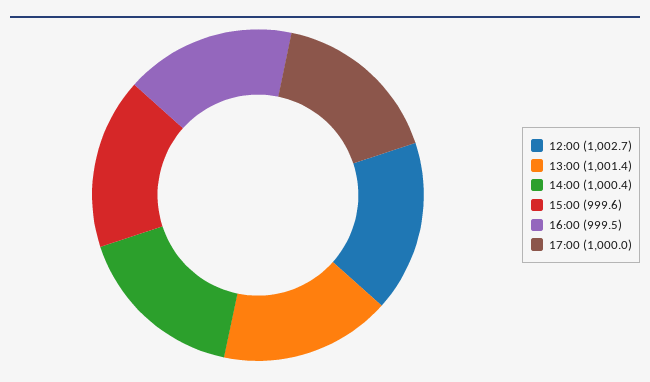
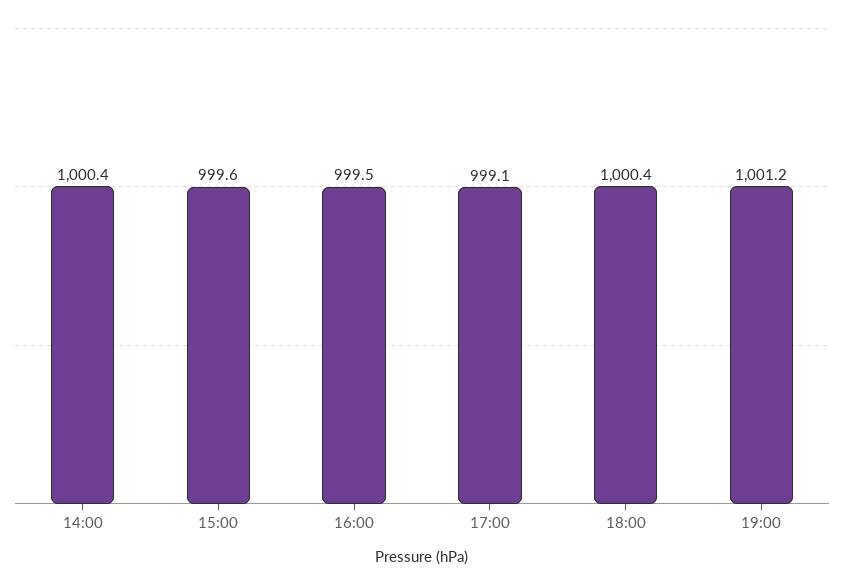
12:00: 1002.7 -> none
13:00: 1001.4 -> none
17:00: 1000 -> 999.1
18:00: none -> 1000.4
19:00: none -> 1001.2

